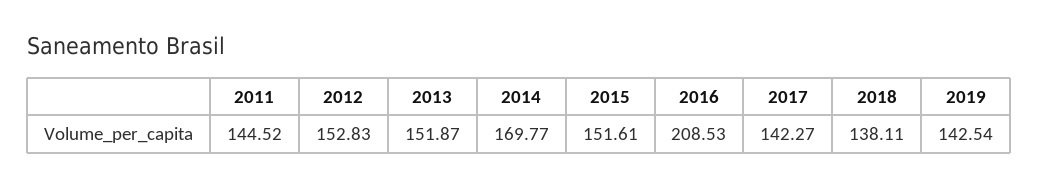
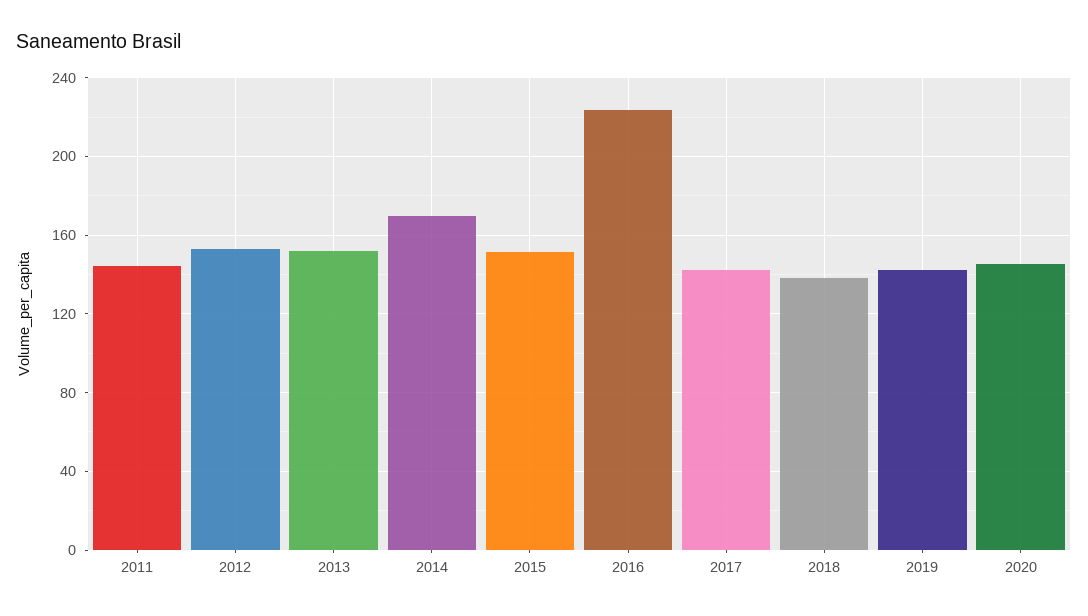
2016: 208.53 -> 225
2020: none -> 145

